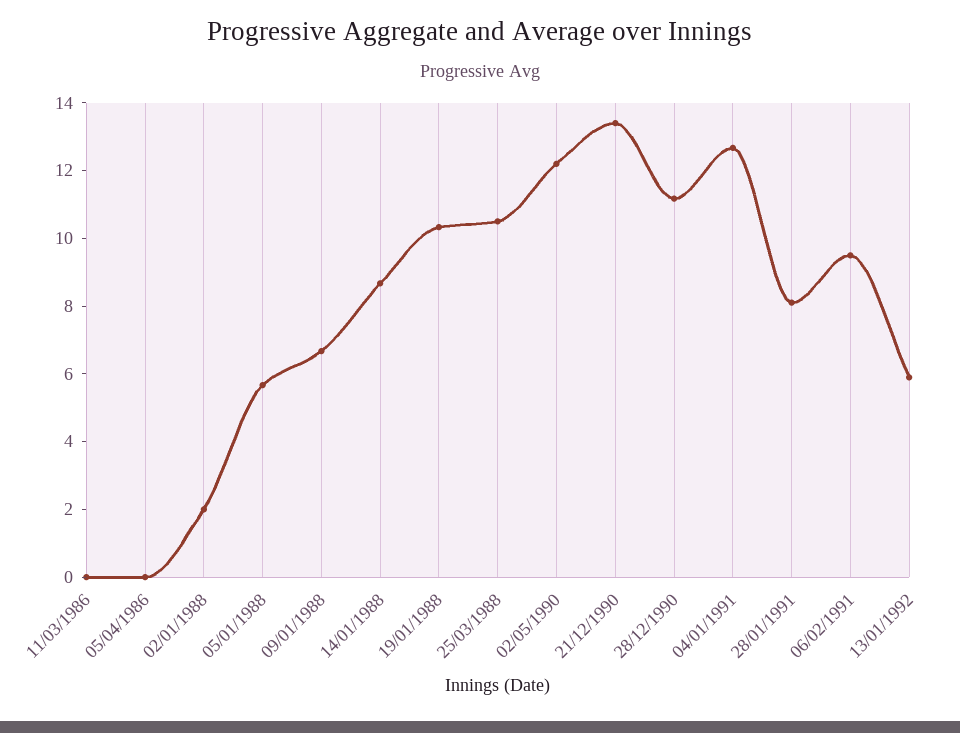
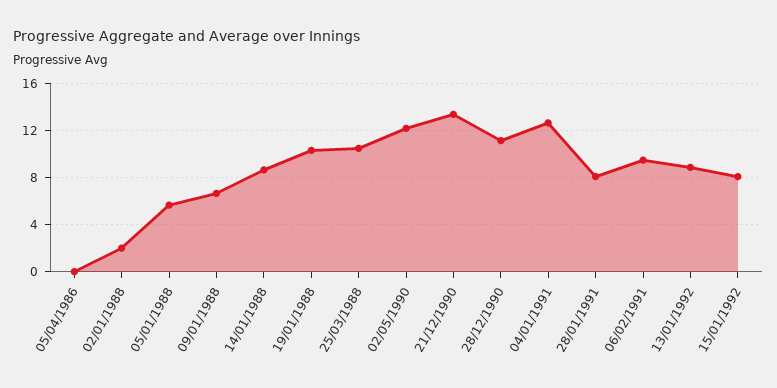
11/03/1986: 0 -> none
13/01/1992: 6 -> 9
15/01/1992: none -> 8

